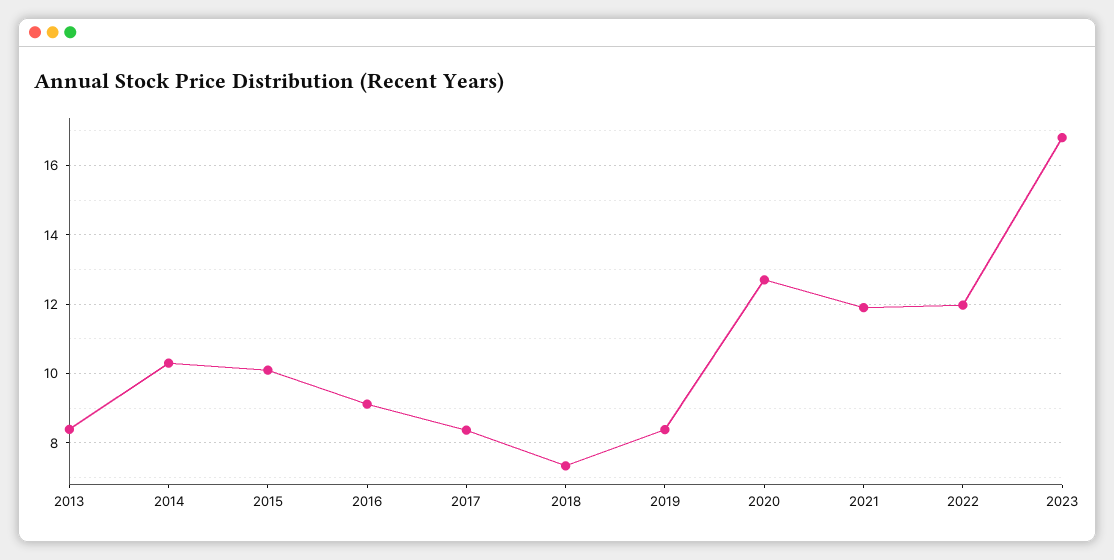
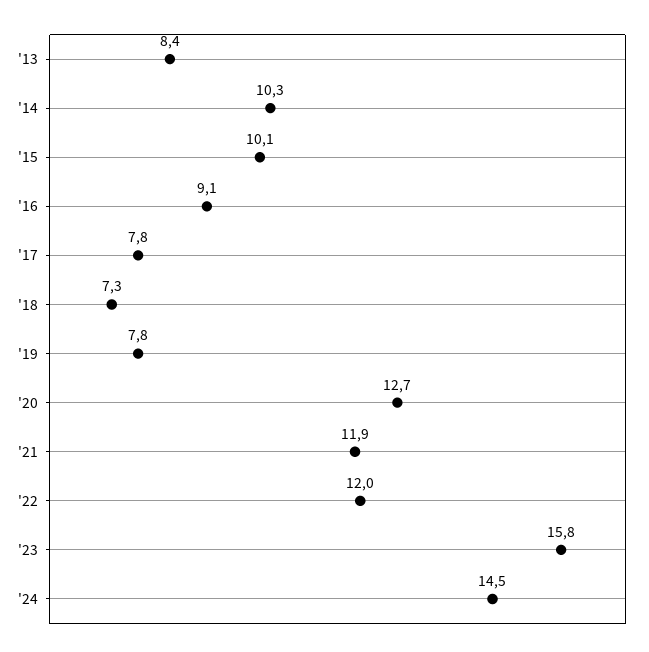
2017: 8.4 -> 7.8
2019: 8.4 -> 7.8
2023: 16.8 -> 15.8
'24: none -> 14.5

